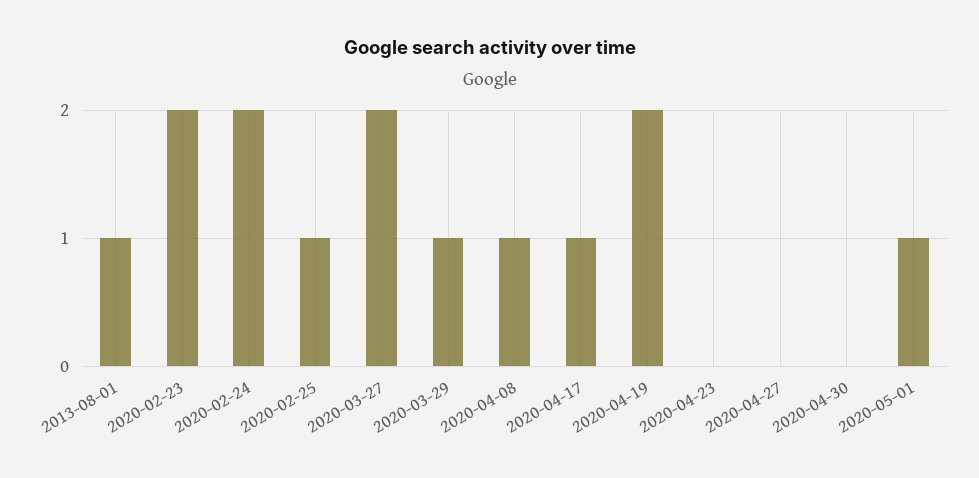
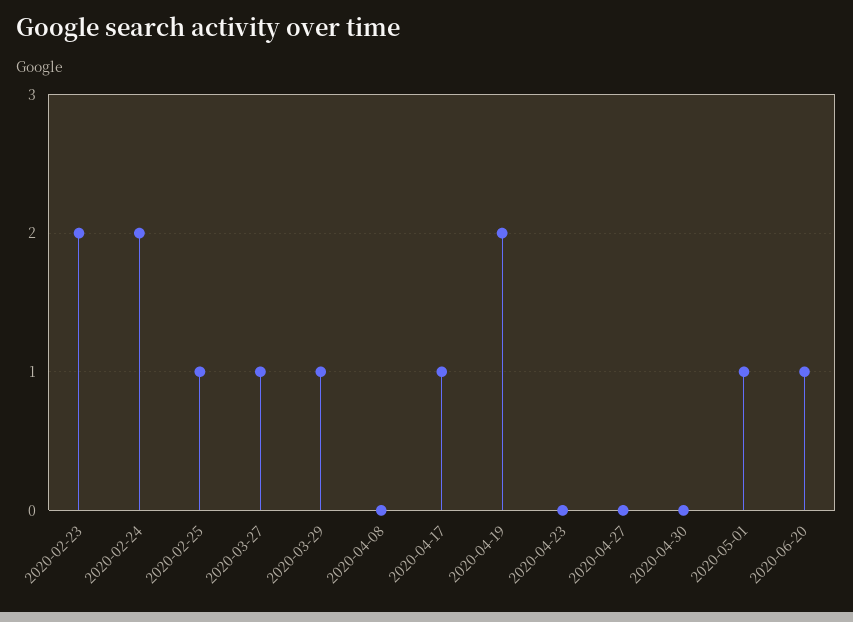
2013-08-01: 1 -> none
2020-03-27: 2 -> 1
2020-04-08: 1 -> 0
2020-06-20: none -> 1

